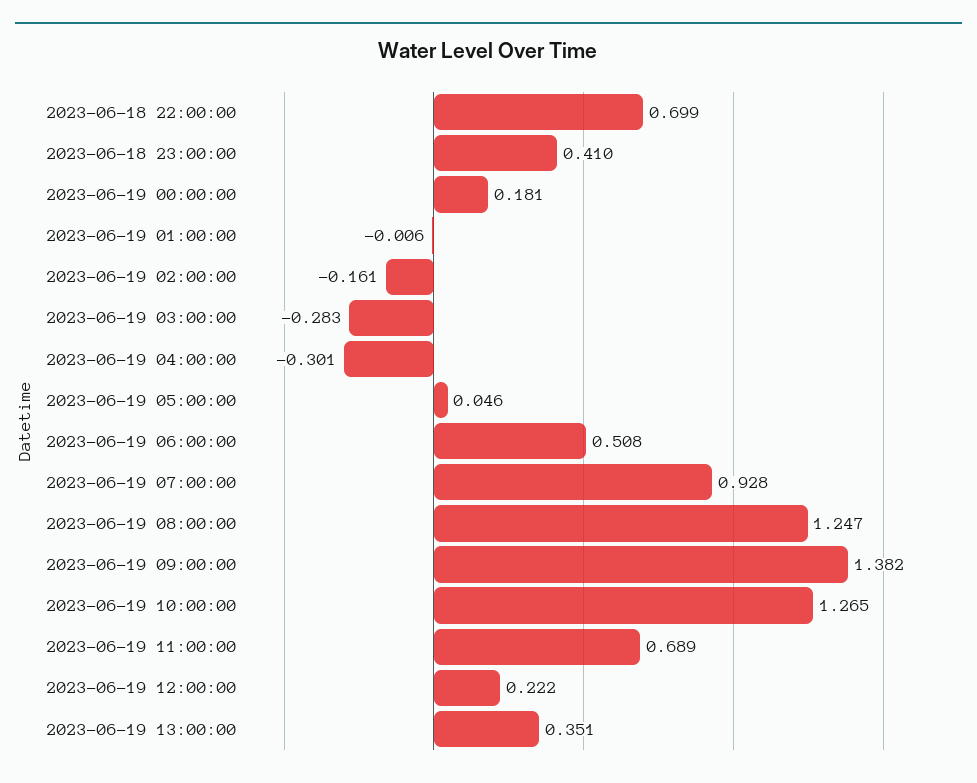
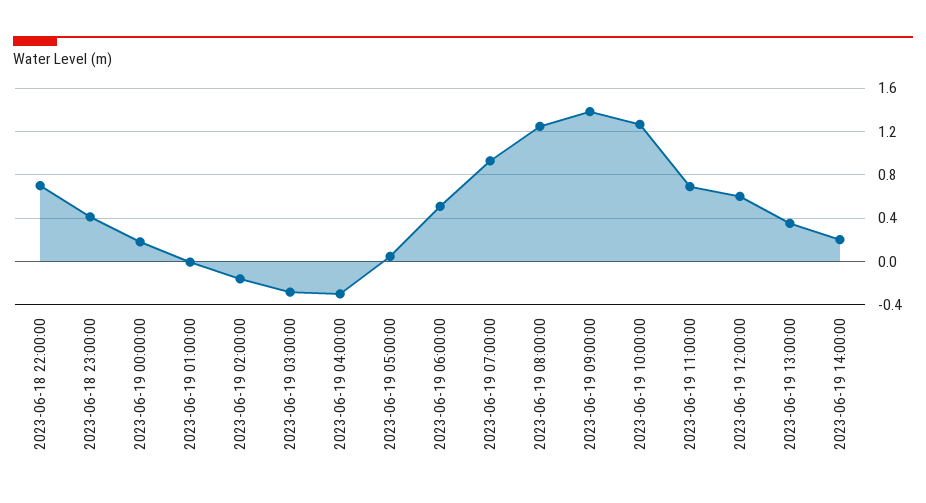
2023-06-19 12:00:00: 0.222 -> 0.6
2023-06-19 14:00:00: none -> 0.2

